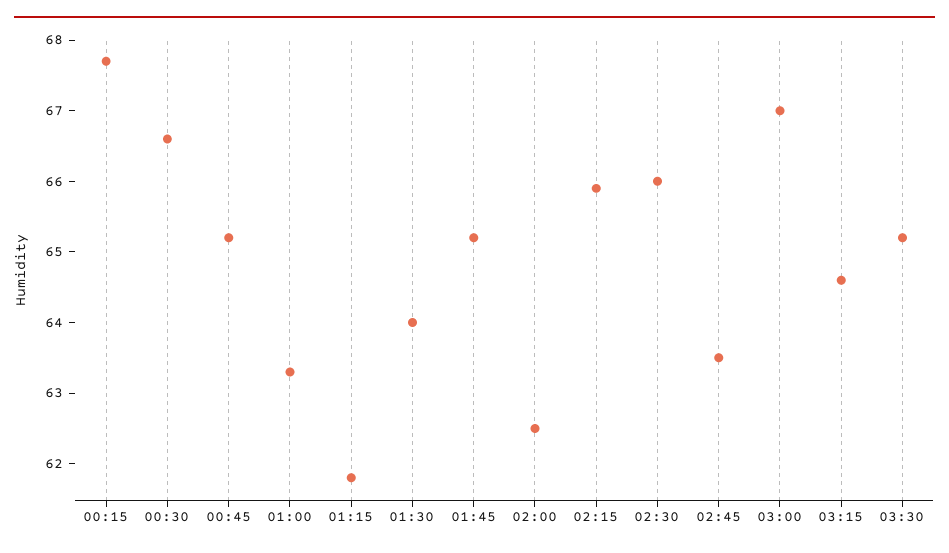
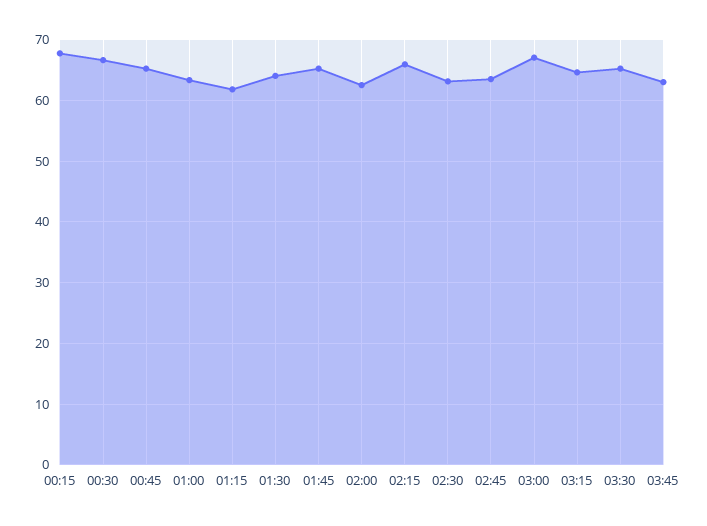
02:30: 66 -> 63
03:45: none -> 63

